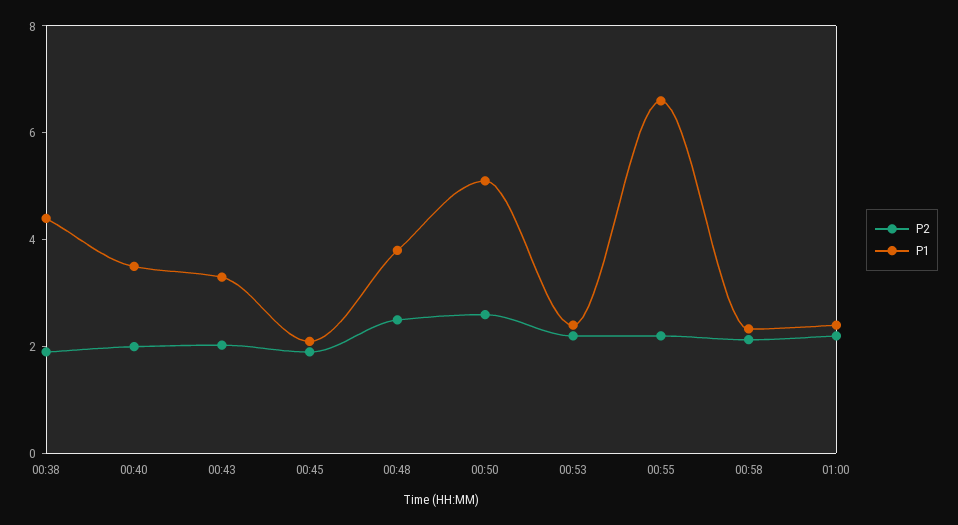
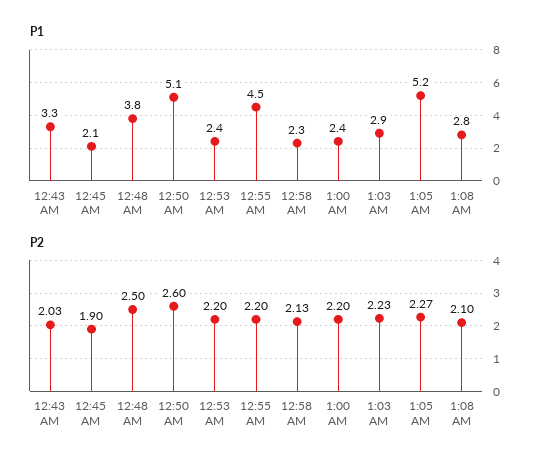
P2, 00:38: 2 -> none
P1, 00:38: 4.5 -> none
P2, 00:40: 2 -> none
P1, 00:40: 3.5 -> none
P1, 00:55: 6.5 -> 4.5
P1, 1:03 AM: none -> 2.9
P1, 1:05 AM: none -> 5.2
P1, 1:08 AM: none -> 2.8
P2, 1:03 AM: none -> 2.23
P2, 1:05 AM: none -> 2.27
P2, 1:08 AM: none -> 2.1

